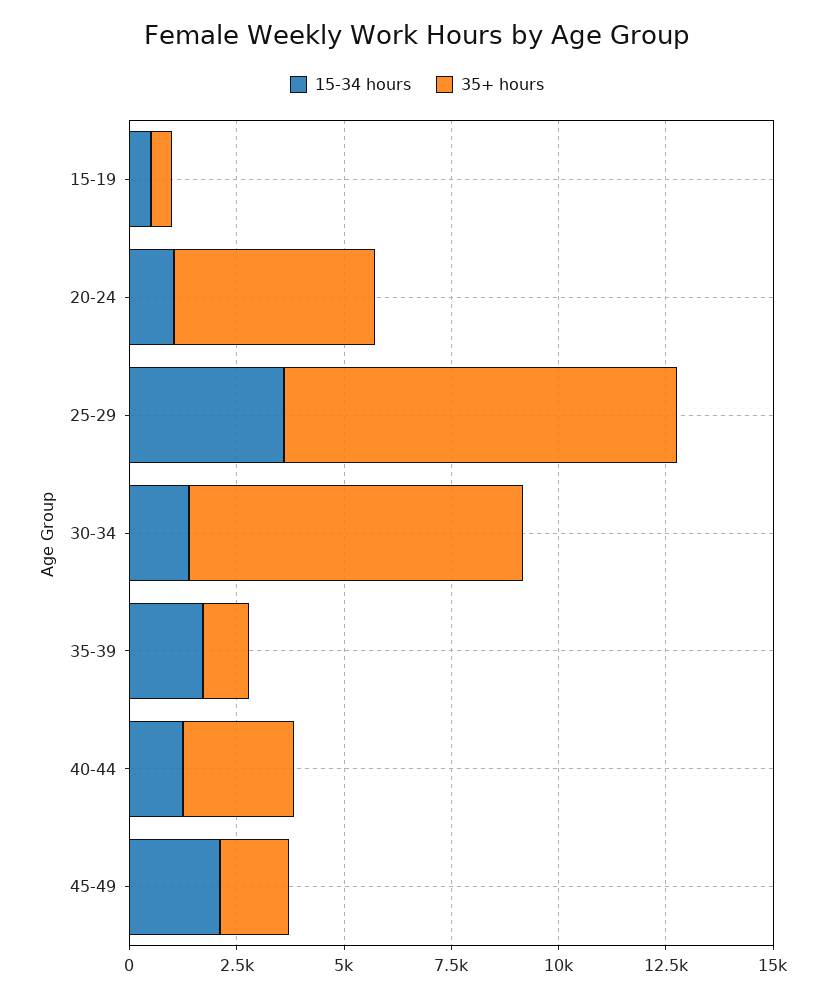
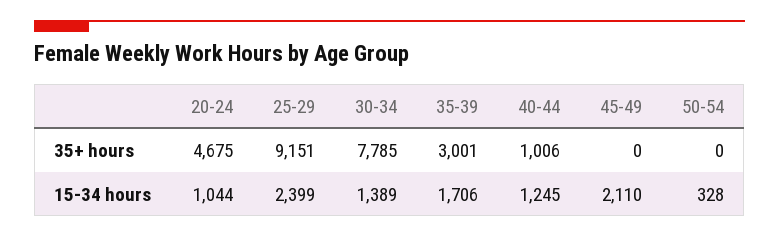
15-34 hours, 15-19: 500 -> none
35+ hours, 15-19: 500 -> none
15-34 hours, 25-29: 3500 -> 2399
35+ hours, 35-39: 1000 -> 3001
35+ hours, 40-44: 2500 -> 1006
35+ hours, 45-49: 1500 -> 0
35+ hours, 50-54: none -> 0
15-34 hours, 50-54: none -> 328

